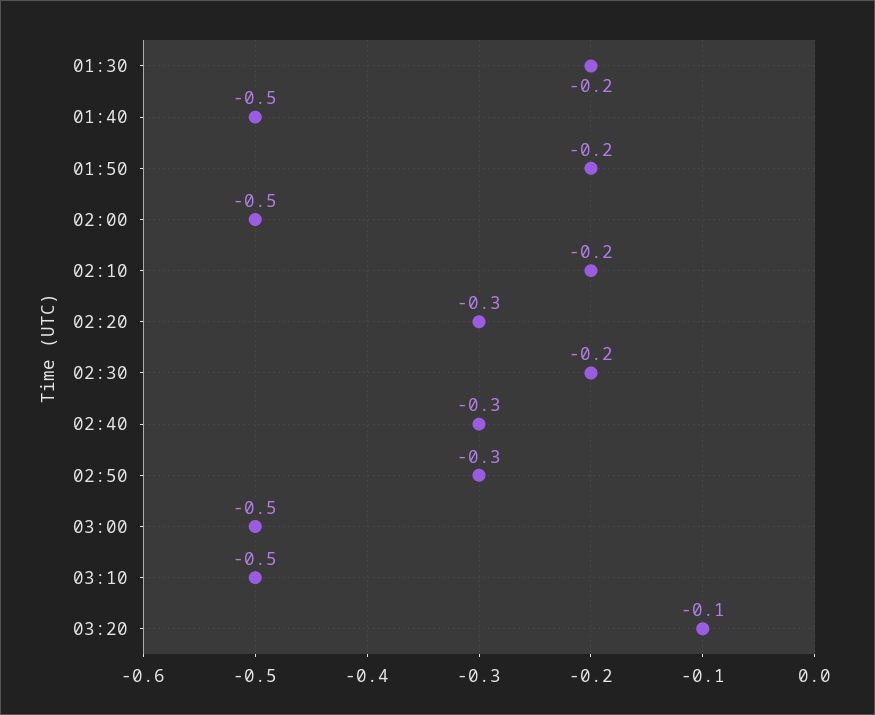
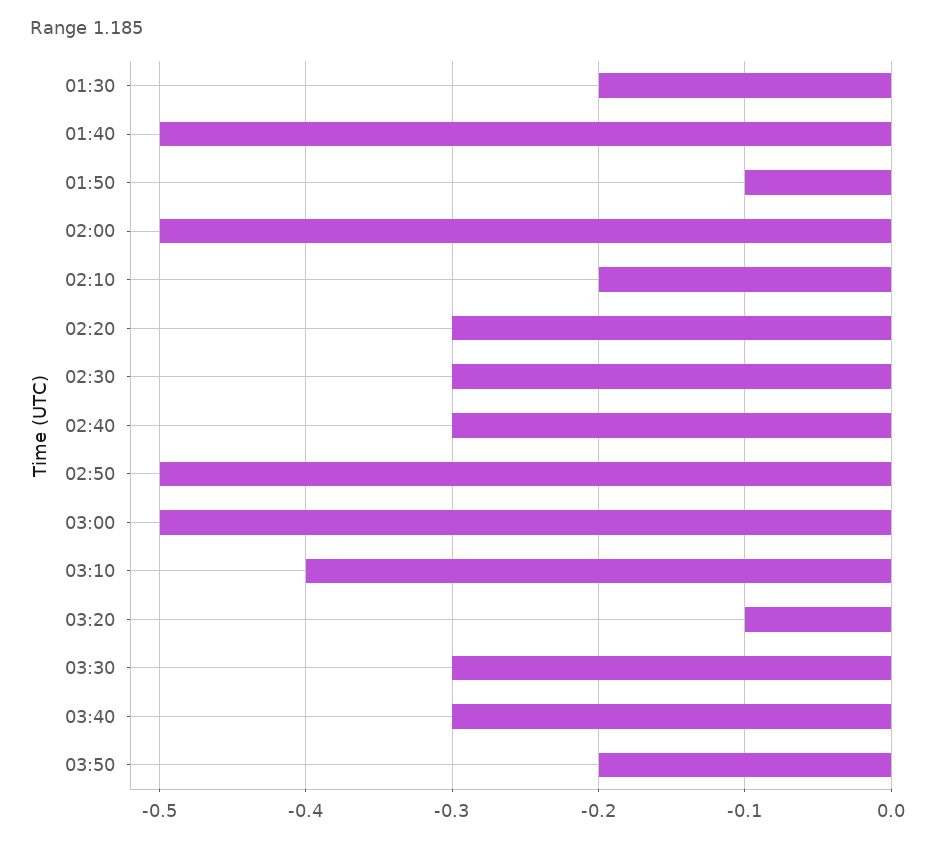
01:50: -0.2 -> -0.1
02:30: -0.2 -> -0.3
02:50: -0.3 -> -0.5
03:10: -0.5 -> -0.4
03:30: none -> -0.3
03:40: none -> -0.3
03:50: none -> -0.2

